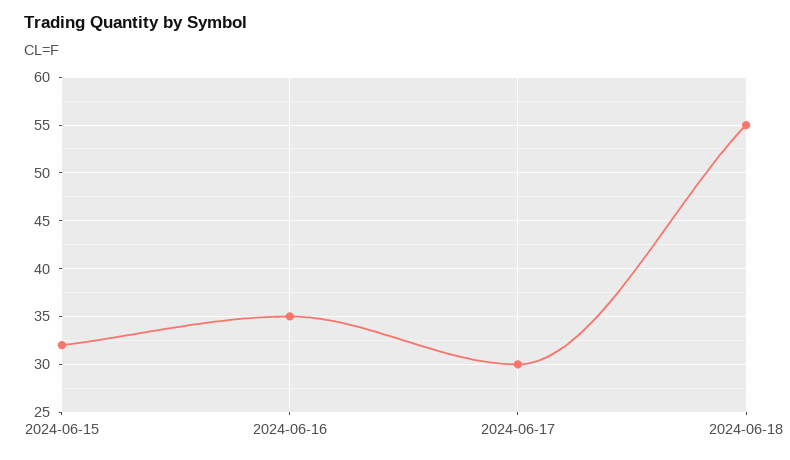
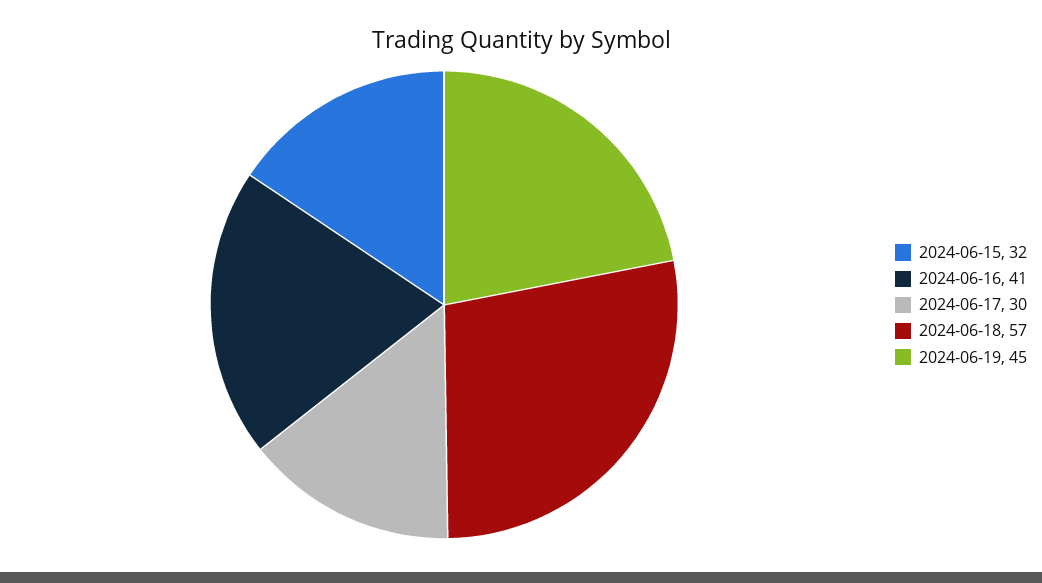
2024-06-16: 35 -> 41
2024-06-18: 55 -> 57
2024-06-19: none -> 45

